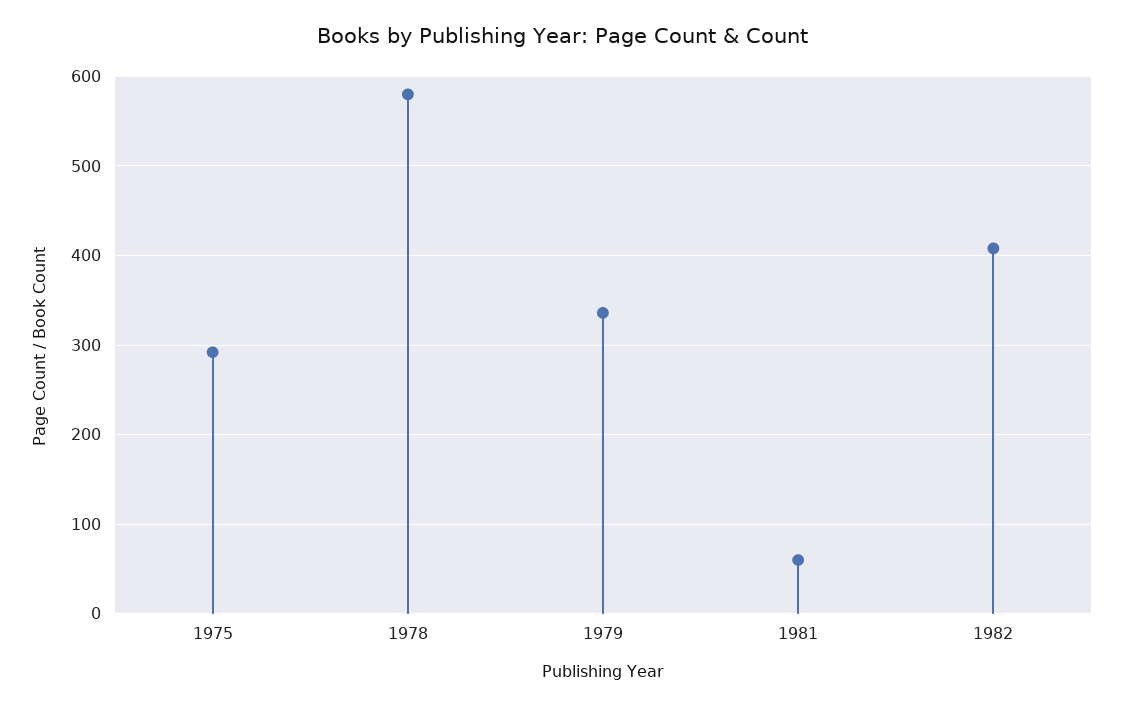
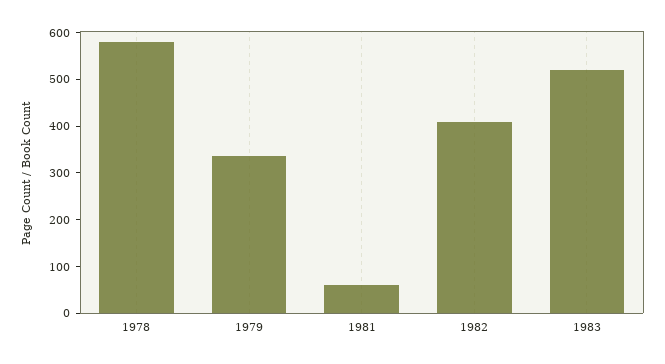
1975: 290 -> none
1983: none -> 520

